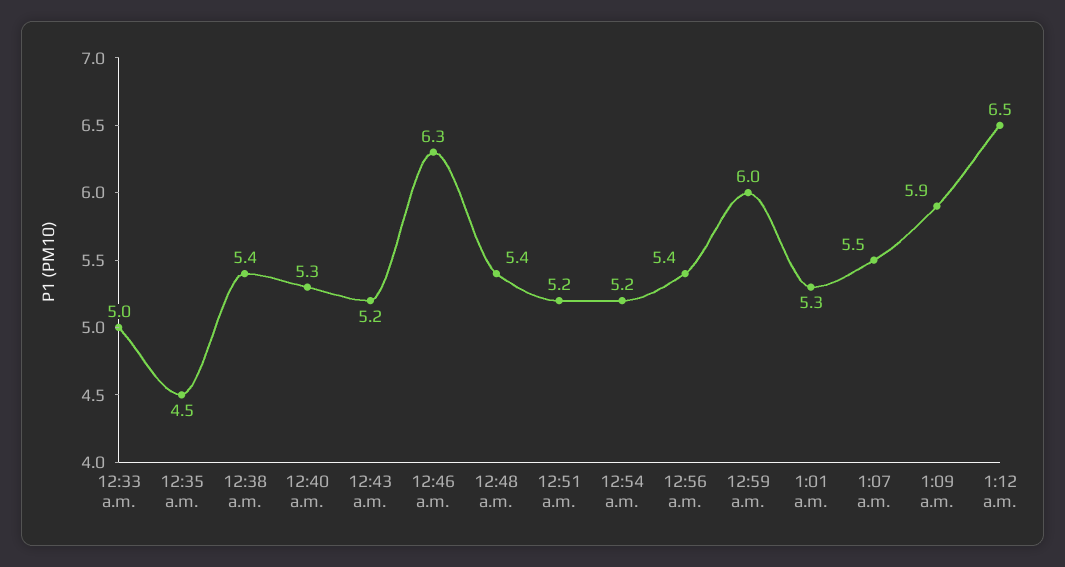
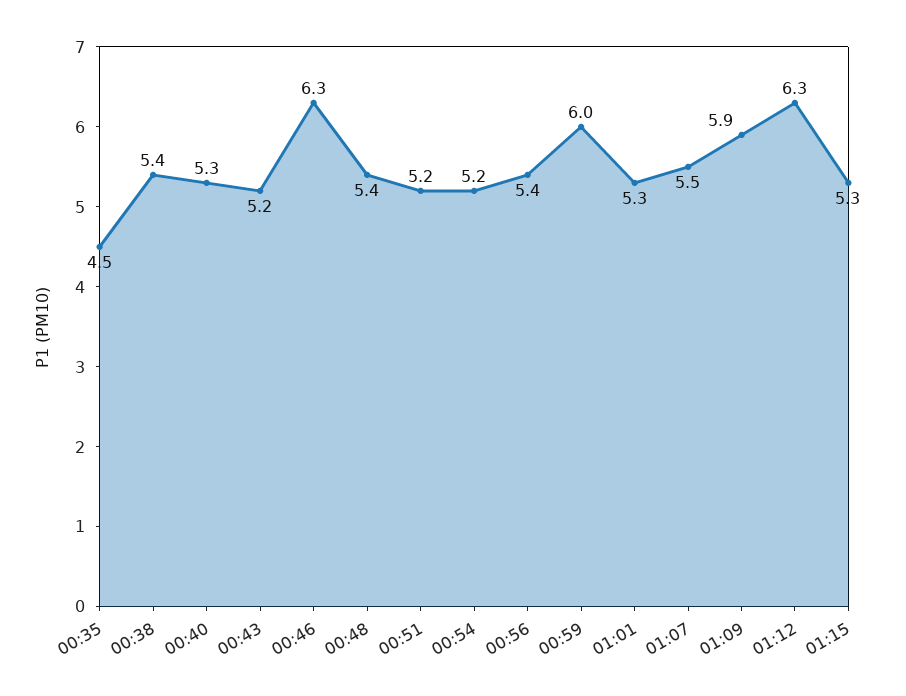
12:33 a.m.: 5 -> none
1:12 a.m.: 6.5 -> 6.3
01:15: none -> 5.3

